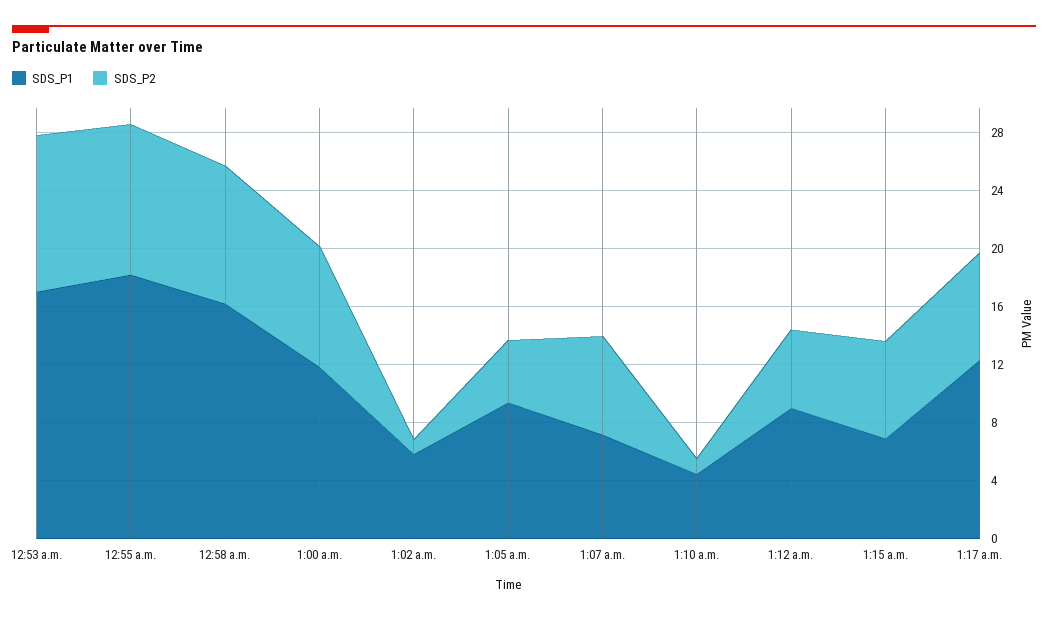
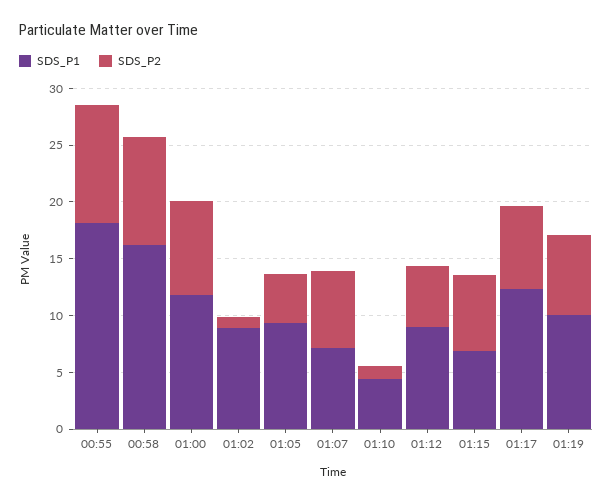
SDS_P1, 12:53 a.m.: 17 -> none
SDS_P2, 12:53 a.m.: 11 -> none
SDS_P1, 1:02 a.m.: 6 -> 9
SDS_P1, 01:19: none -> 10
SDS_P2, 01:19: none -> 7

